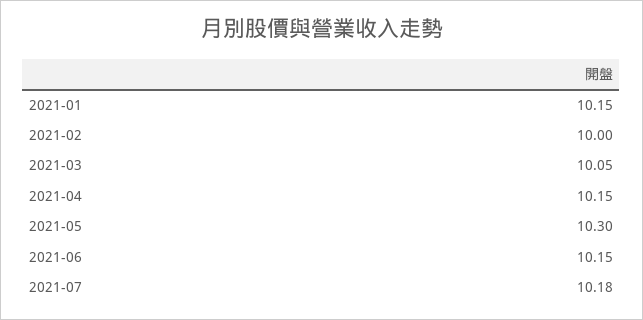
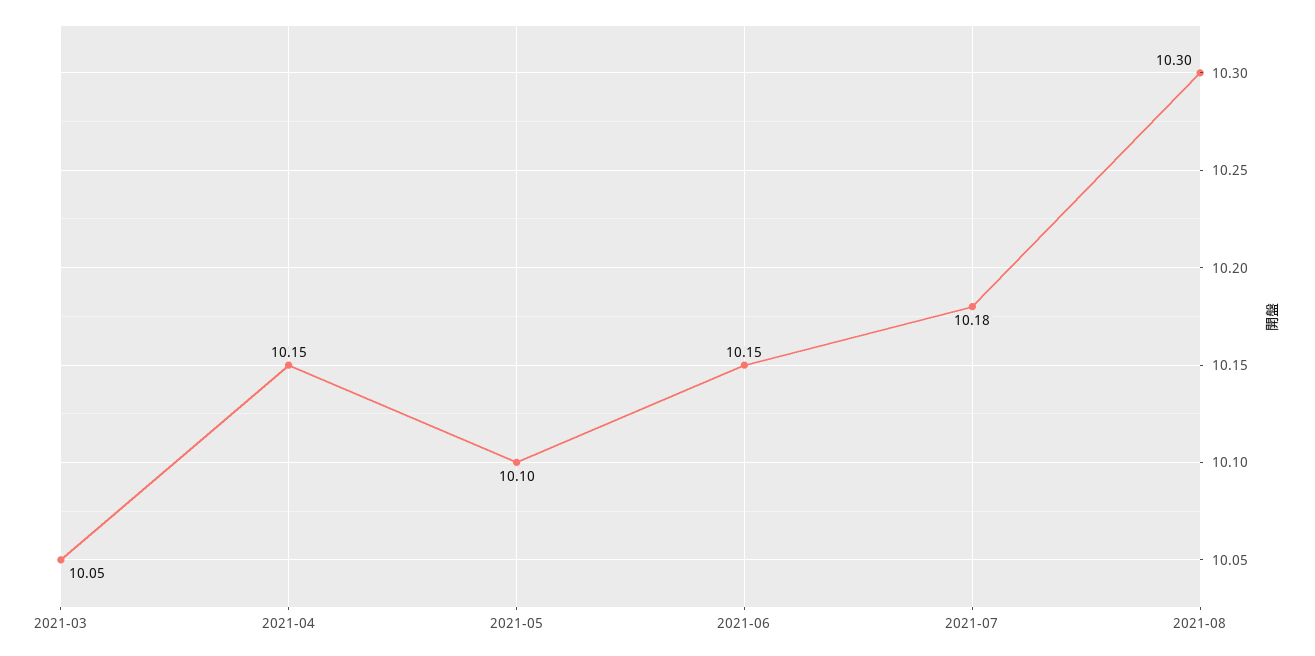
2021-01: 10.15 -> none
2021-02: 10 -> none
2021-05: 10.3 -> 10.1
2021-08: none -> 10.3

